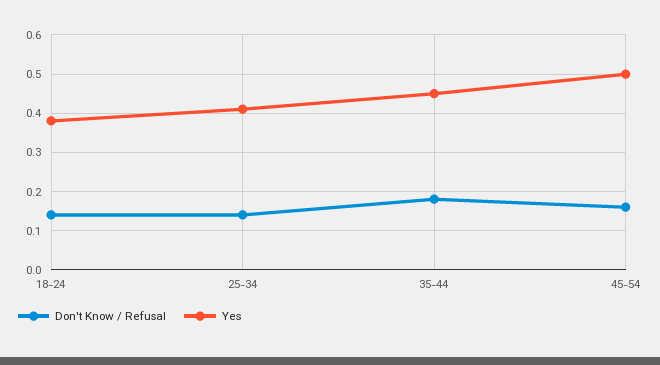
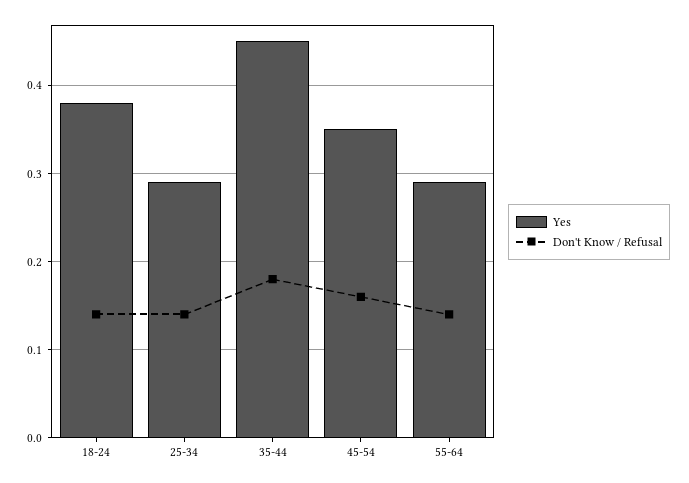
Yes, 25-34: 0.4 -> 0.29
Yes, 45-54: 0.5 -> 0.35
Yes, 55-64: none -> 0.29
Don't Know / Refusal, 55-64: none -> 0.14

